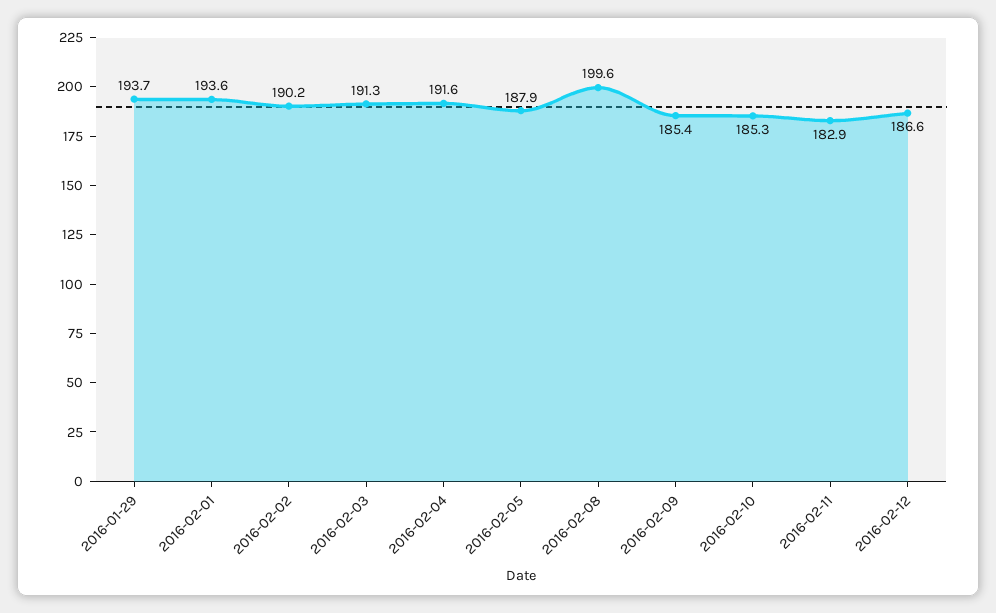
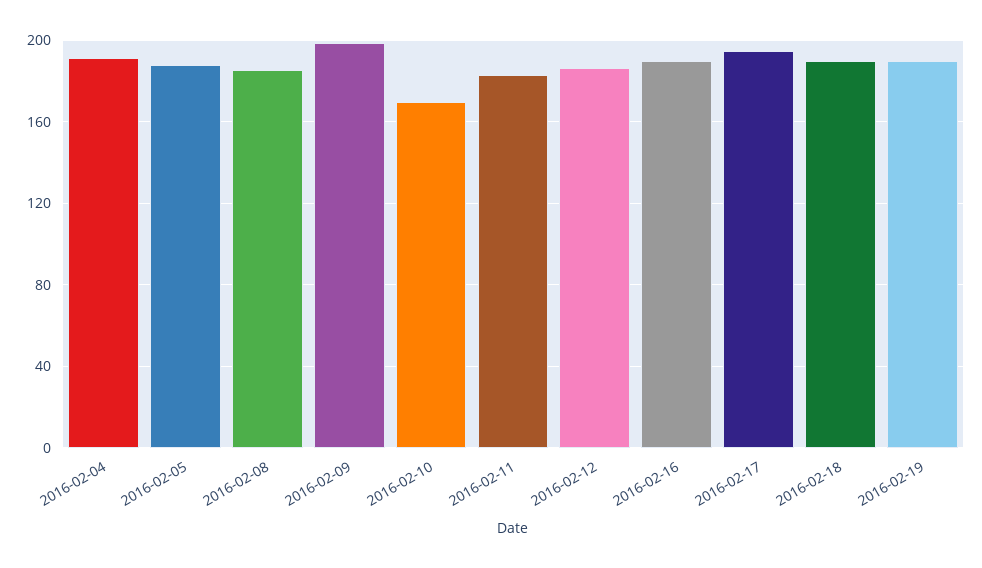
2016-01-29: 193.7 -> none
2016-02-01: 193.6 -> none
2016-02-02: 190.2 -> none
2016-02-03: 191.3 -> none
2016-02-08: 199.6 -> 185
2016-02-09: 185.4 -> 200
2016-02-10: 185.3 -> 170
2016-02-16: none -> 190
2016-02-17: none -> 195
2016-02-18: none -> 190
2016-02-19: none -> 190

